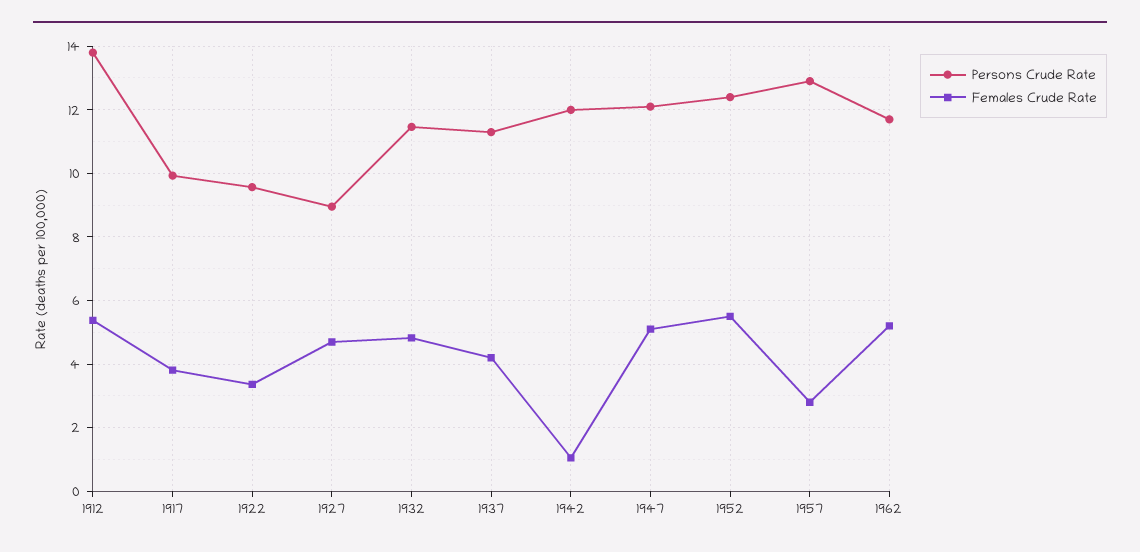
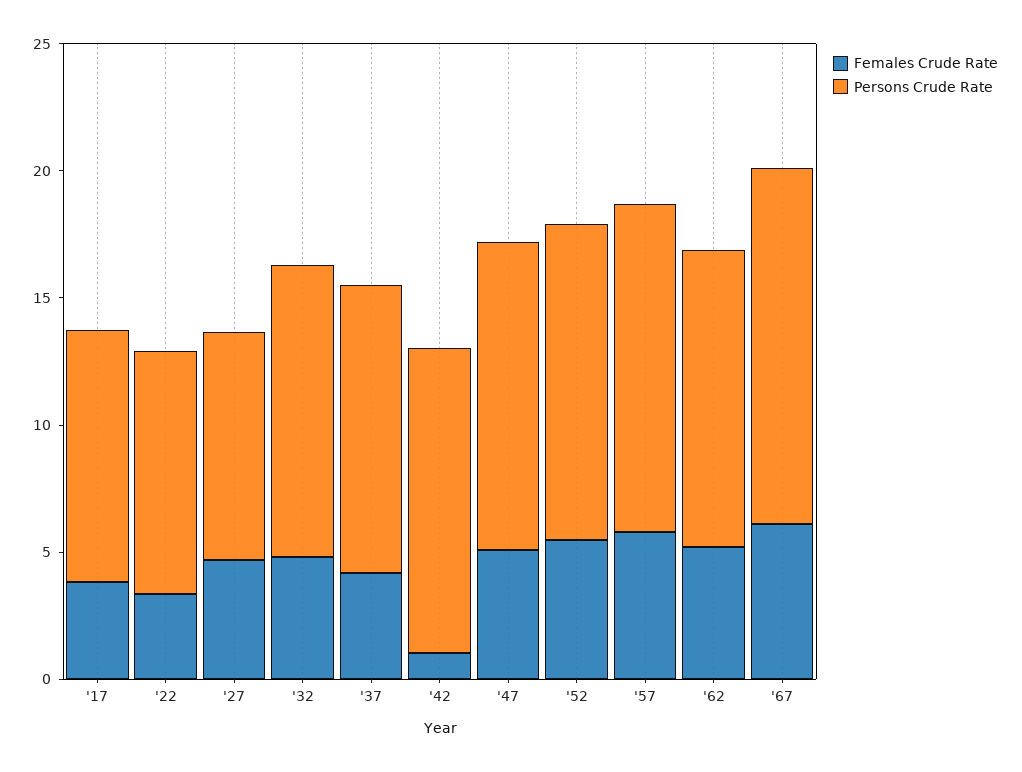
Persons Crude Rate, 1912: 13.8 -> none
Females Crude Rate, 1912: 5.4 -> none
Females Crude Rate, 1957: 2.8 -> 6
Females Crude Rate, '67: none -> 6
Persons Crude Rate, '67: none -> 14

